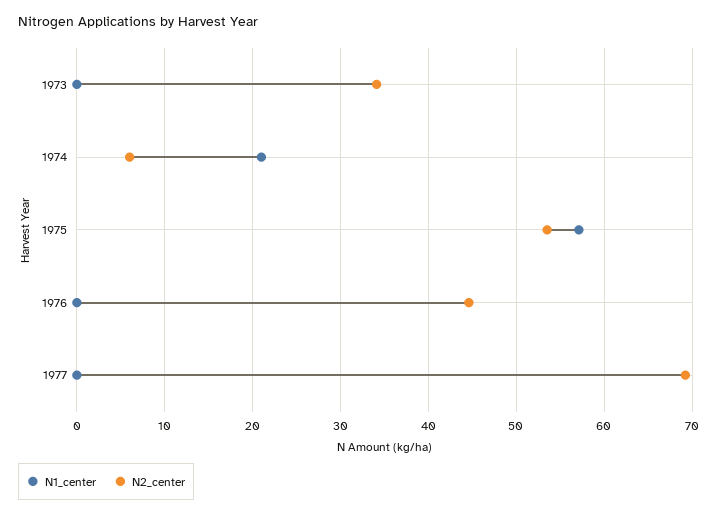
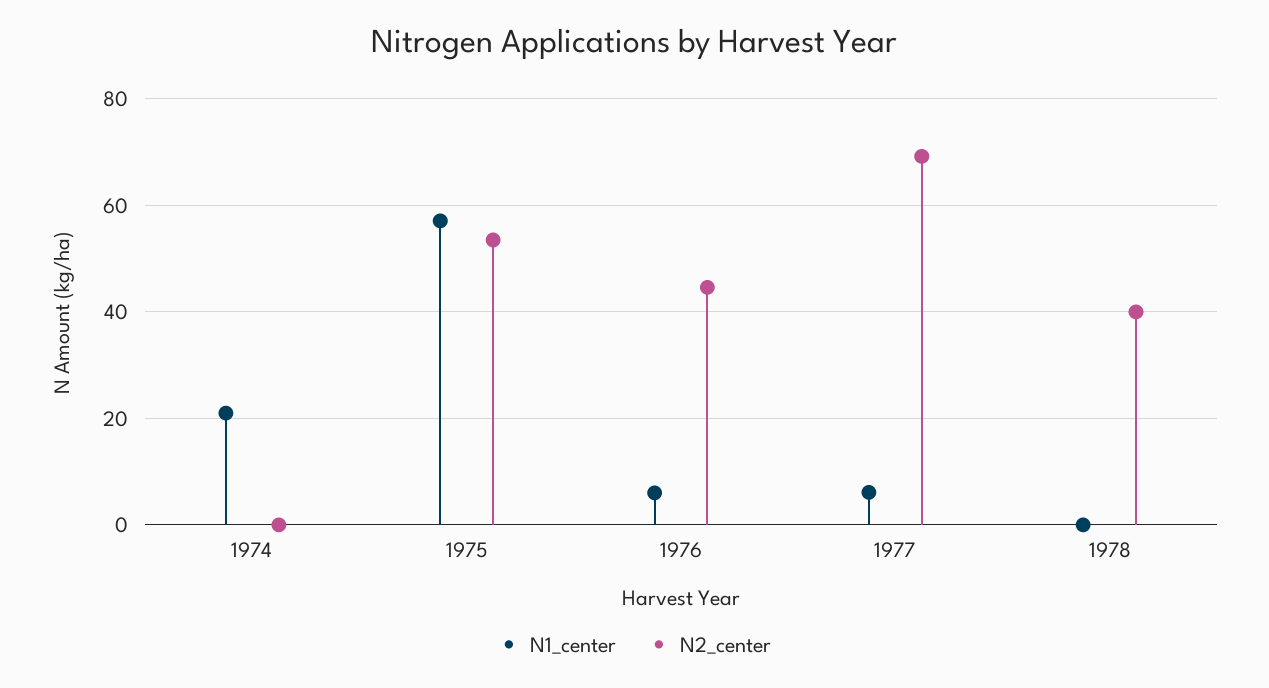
N1_center, 1973: 0 -> none
N2_center, 1973: 34 -> none
N2_center, 1974: 6 -> 0
N1_center, 1976: 0 -> 6
N1_center, 1977: 0 -> 6
N1_center, 1978: none -> 0
N2_center, 1978: none -> 40

